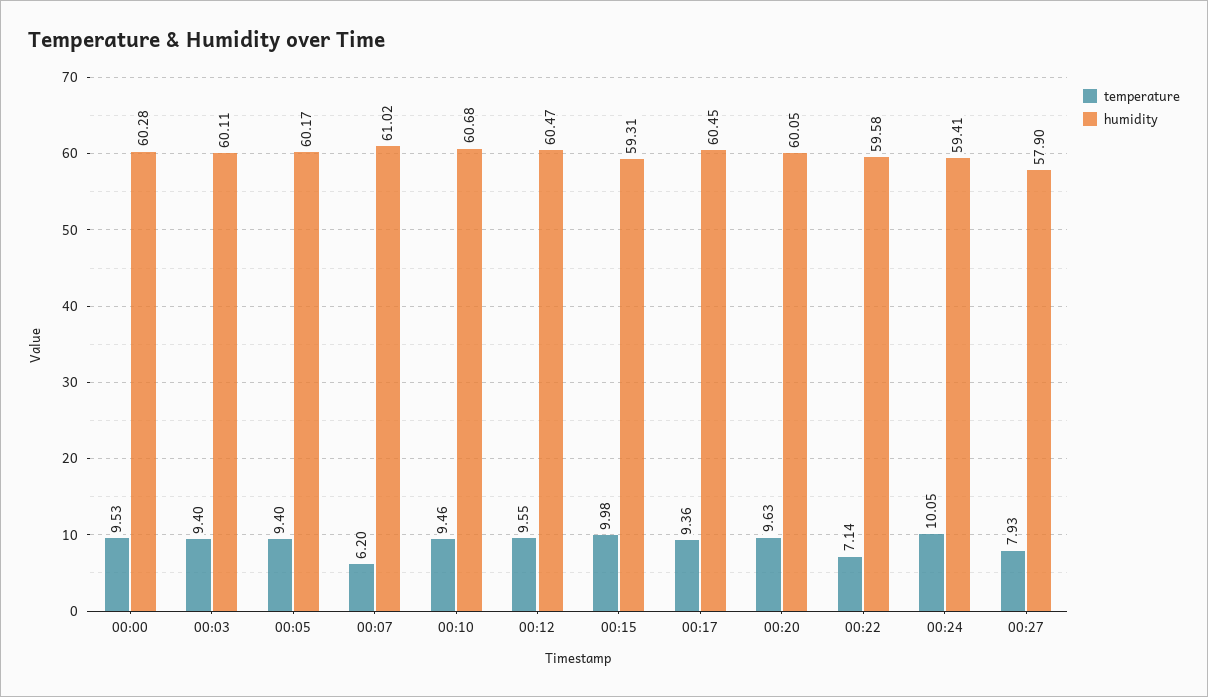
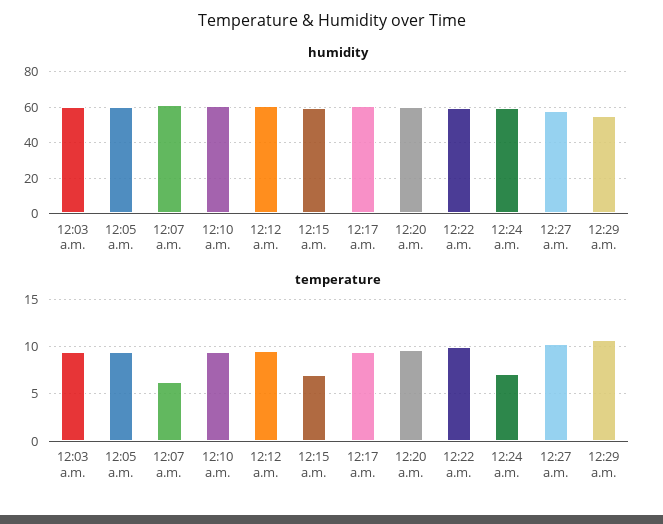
temperature, 00:00: 9.53 -> none
humidity, 00:00: 60.28 -> none
temperature, 00:15: 9.98 -> 7
temperature, 00:22: 7.14 -> 10
temperature, 00:24: 10.05 -> 7
temperature, 00:27: 7.93 -> 10
humidity, 12:29 a.m.: none -> 55
temperature, 12:29 a.m.: none -> 11

